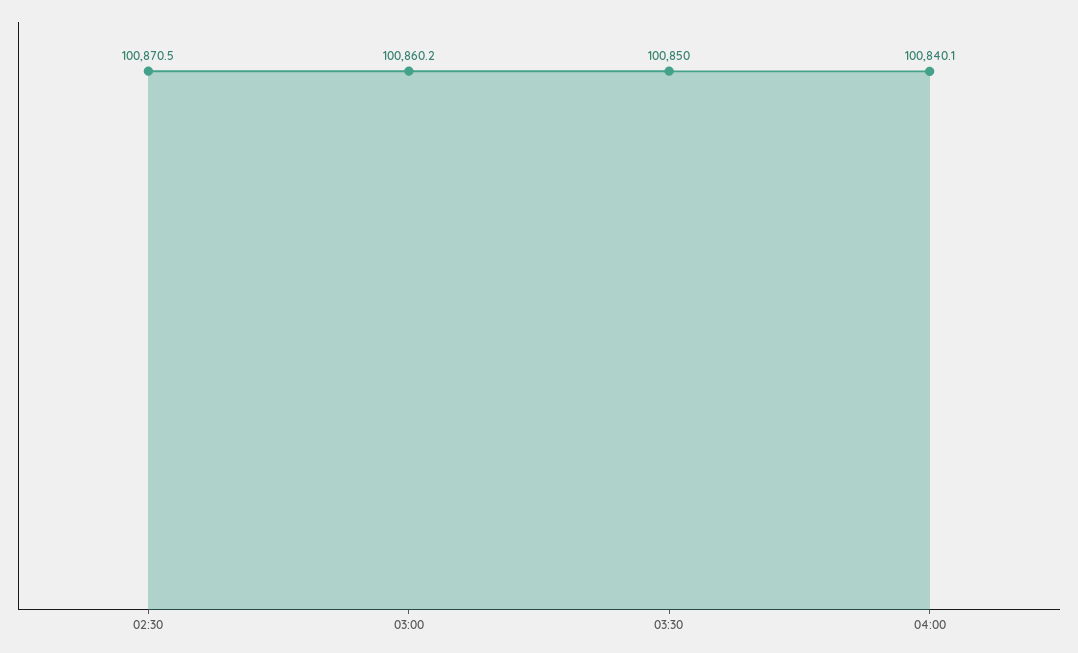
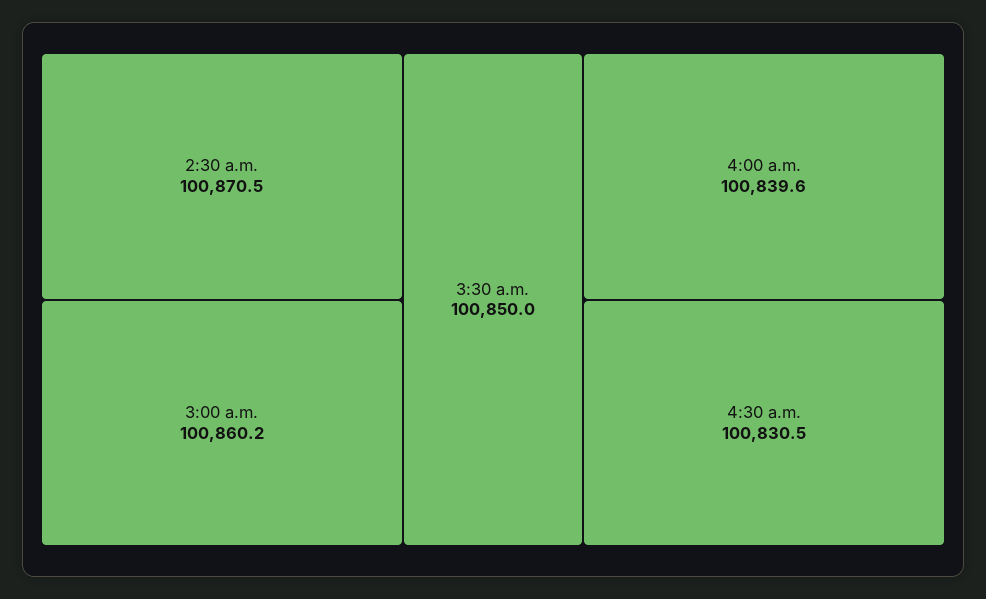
04:00: 100840.1 -> 100839.6
4:30 a.m.: none -> 100830.5

